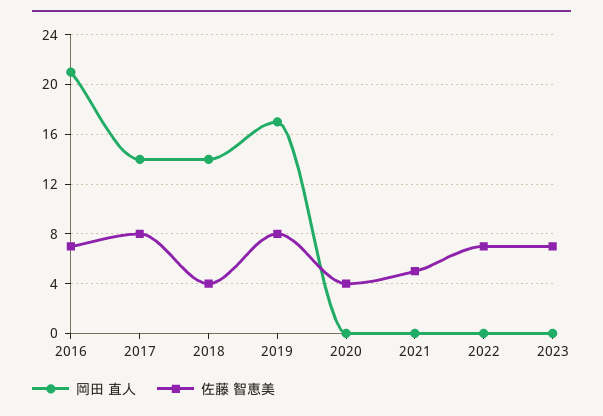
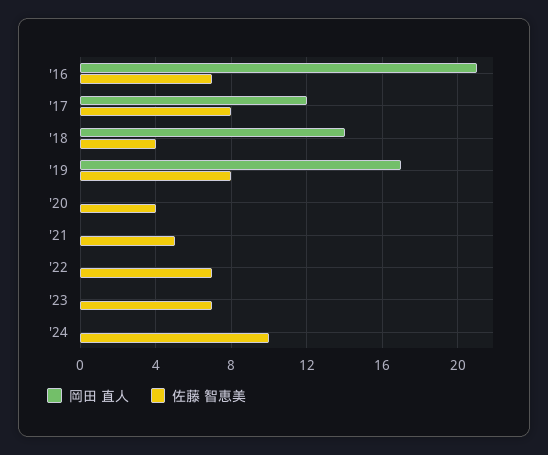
岡田 直人, 2017: 14 -> 12
岡田 直人, '24: none -> 0
佐藤 智恵美, '24: none -> 10

